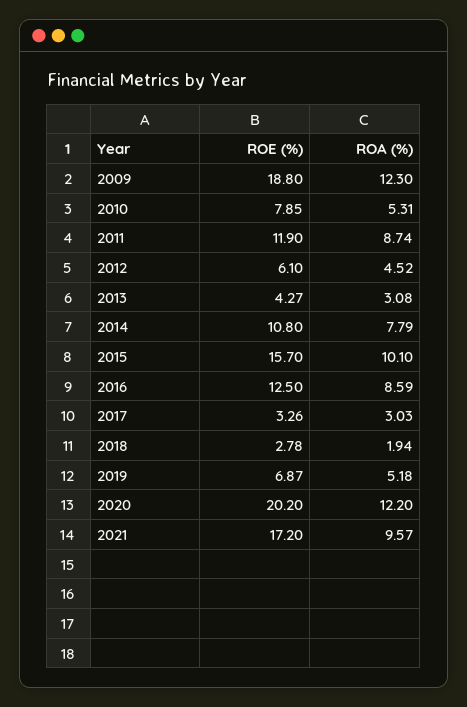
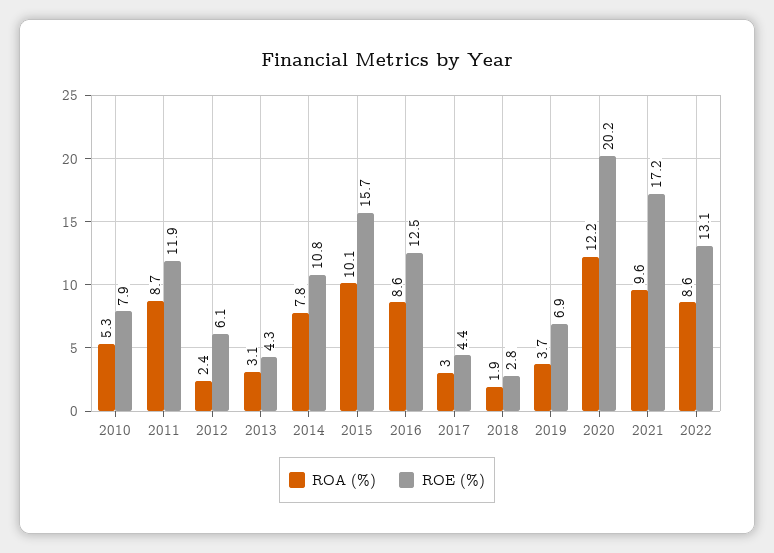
ROE (%), 2009: 18.8 -> none
ROA (%), 2009: 12.3 -> none
ROA (%), 2012: 4.52 -> 2.4
ROE (%), 2017: 3.26 -> 4.4
ROA (%), 2019: 5.18 -> 3.7
ROA (%), 2022: none -> 8.6
ROE (%), 2022: none -> 13.1

